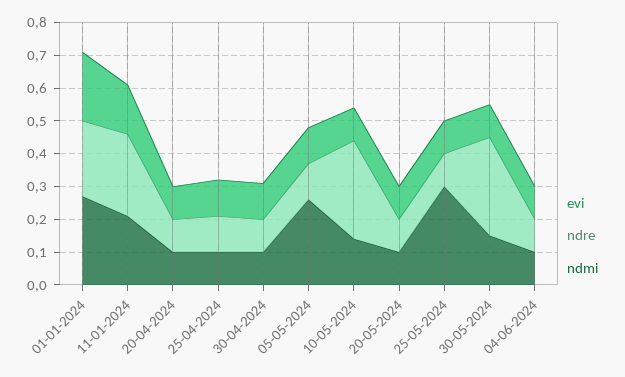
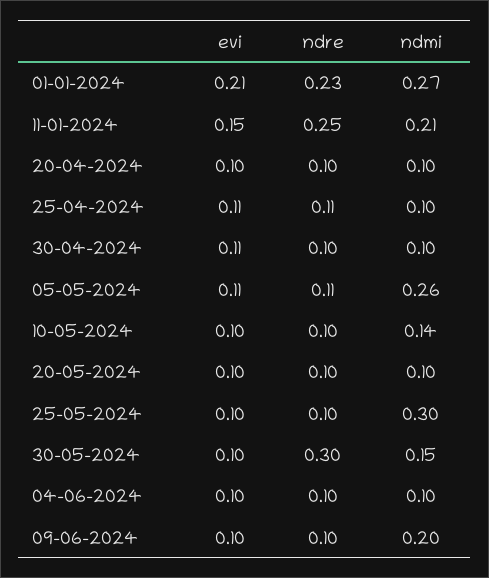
ndre, 10-05-2024: 0.3 -> 0.1
evi, 09-06-2024: none -> 0.1
ndre, 09-06-2024: none -> 0.1
ndmi, 09-06-2024: none -> 0.2

